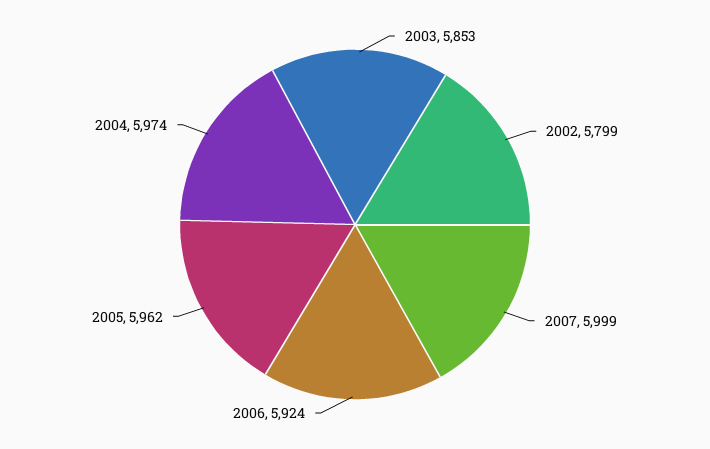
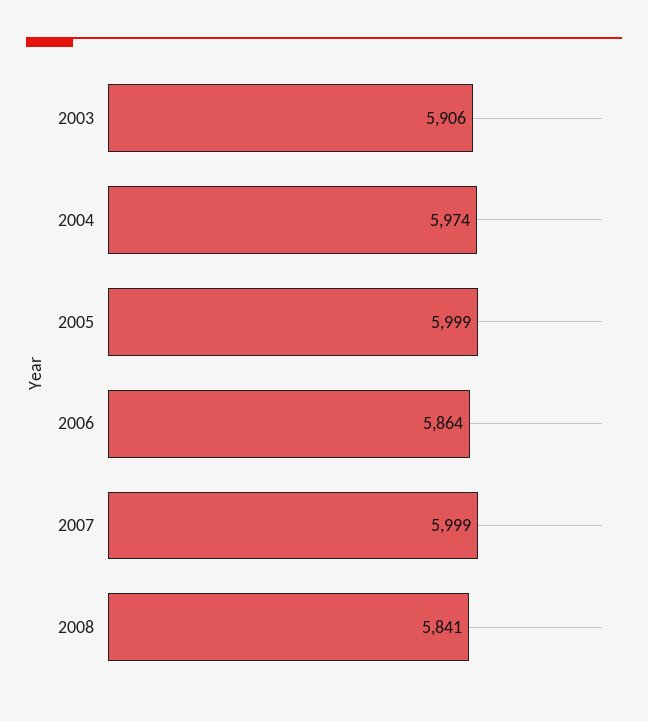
2003: 5853 -> 5906
2002: 5799 -> none
2006: 5924 -> 5864
2005: 5962 -> 5999
2008: none -> 5841

